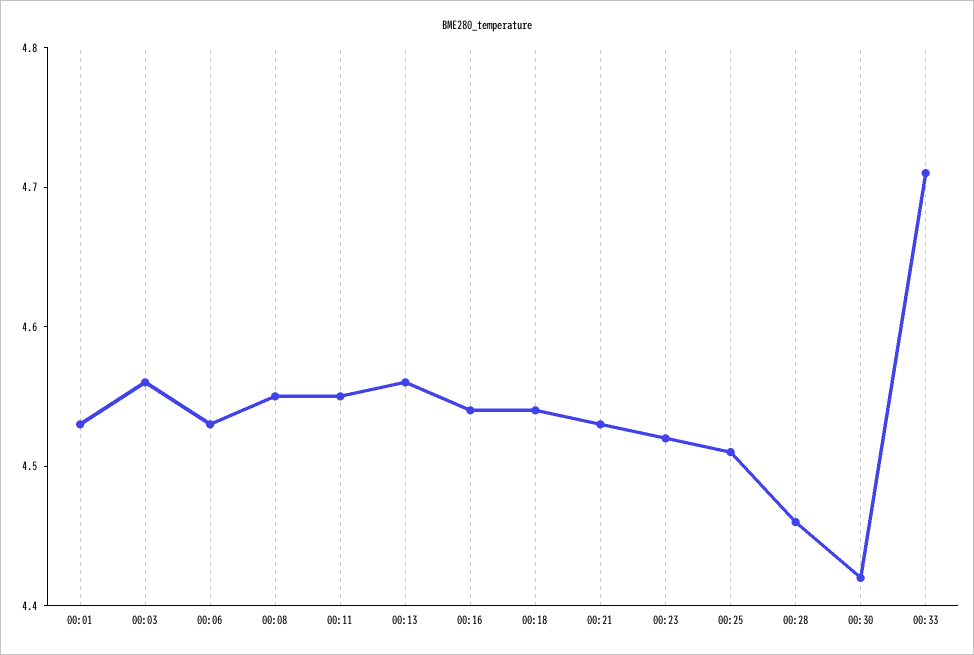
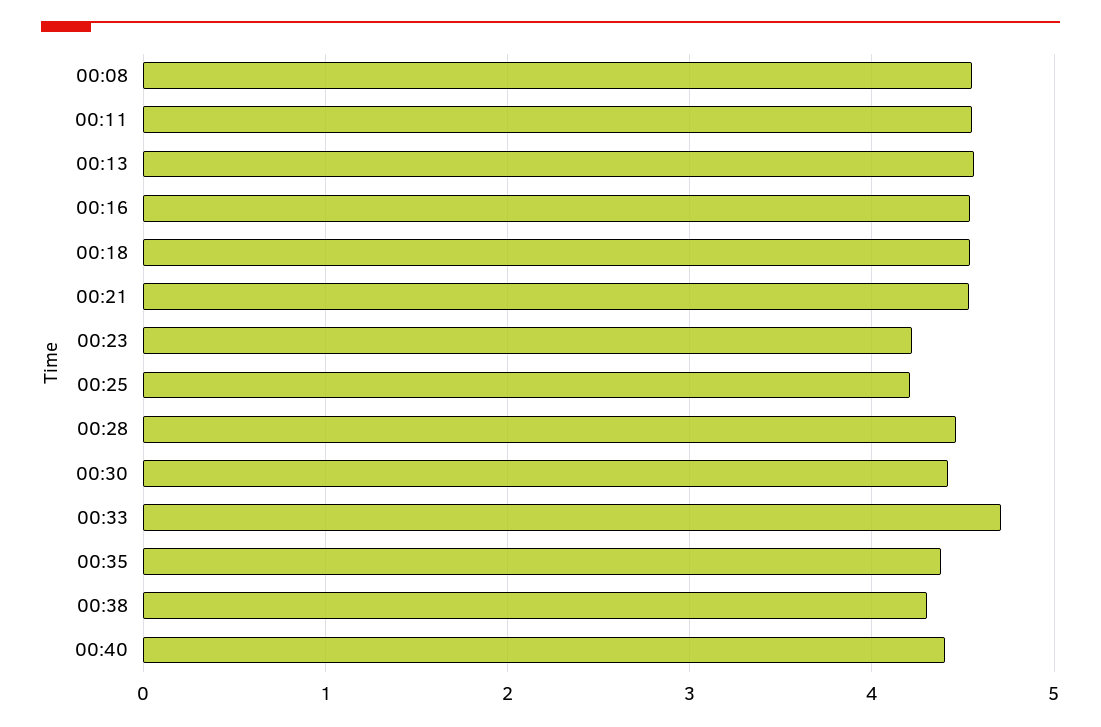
00:01: 4.53 -> none
00:03: 4.56 -> none
00:06: 4.53 -> none
00:23: 4.52 -> 4.2
00:25: 4.51 -> 4.2
00:35: none -> 4.4
00:38: none -> 4.3
00:40: none -> 4.4

